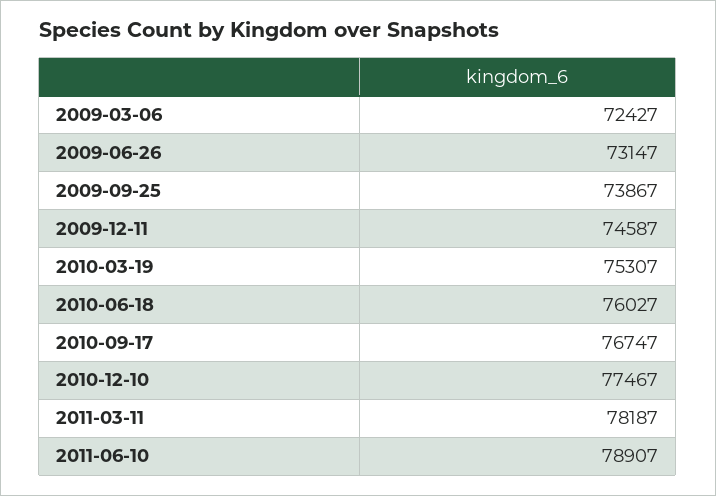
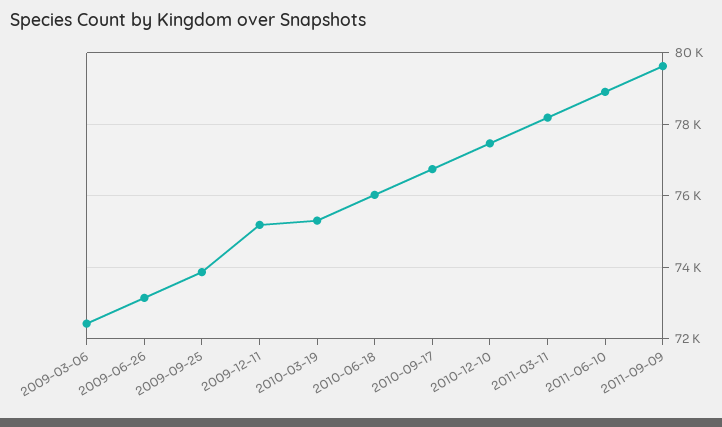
2009-12-11: 74587 -> 75200
2011-09-09: none -> 79600

